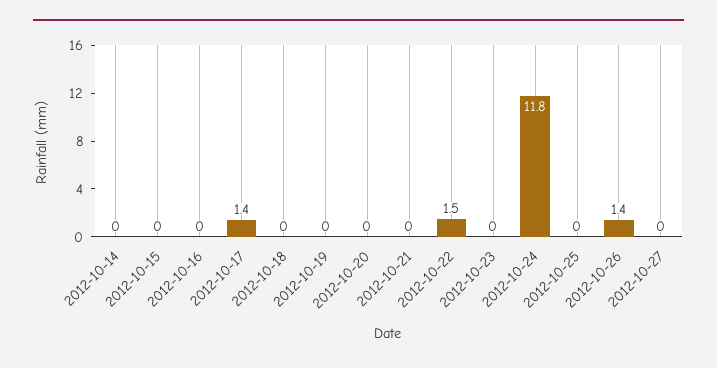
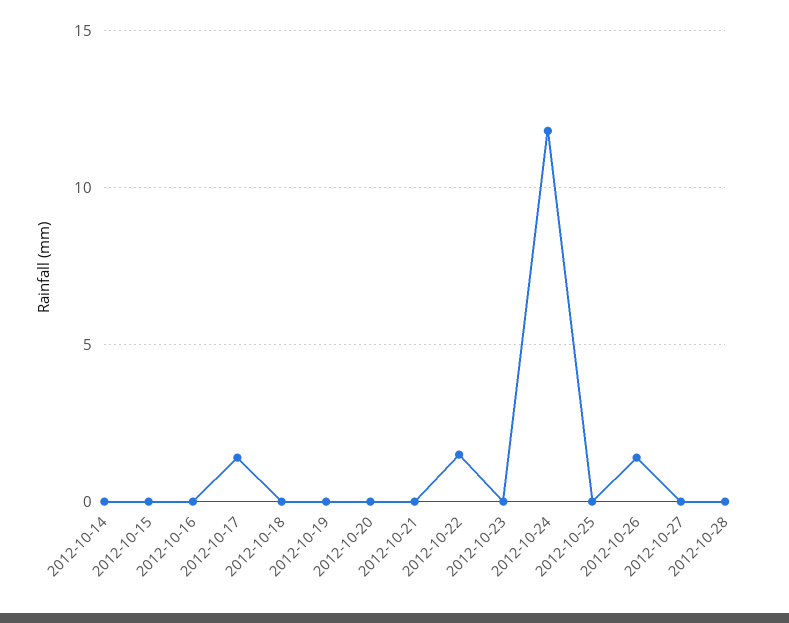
2012-10-28: none -> 0

